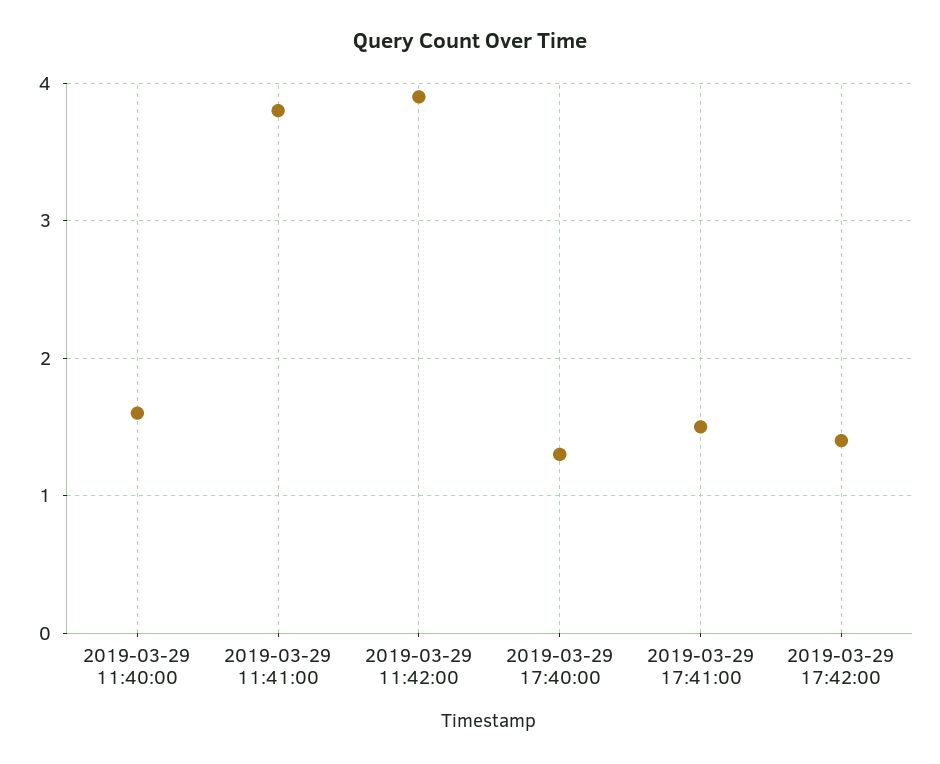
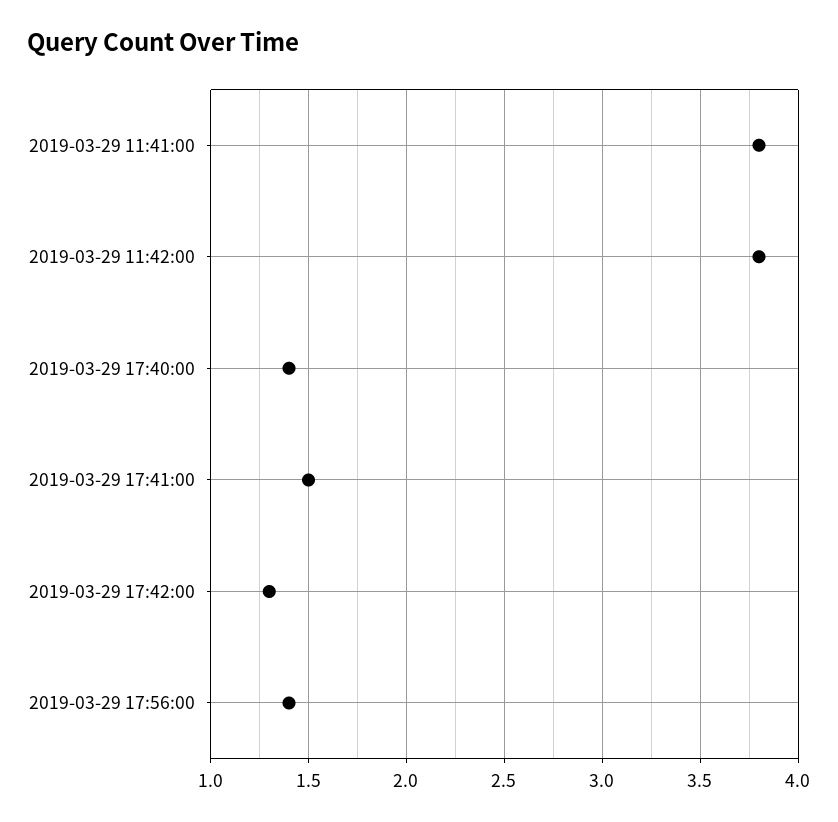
2019-03-29 11:40:00: 1.6 -> none
2019-03-29 11:42:00: 3.9 -> 3.8
2019-03-29 17:40:00: 1.3 -> 1.4
2019-03-29 17:42:00: 1.4 -> 1.3
2019-03-29 17:56:00: none -> 1.4

